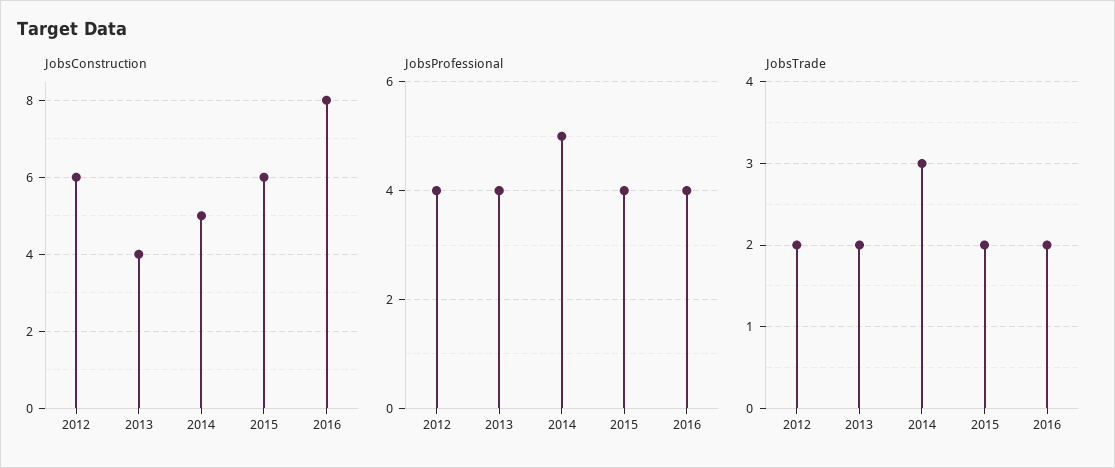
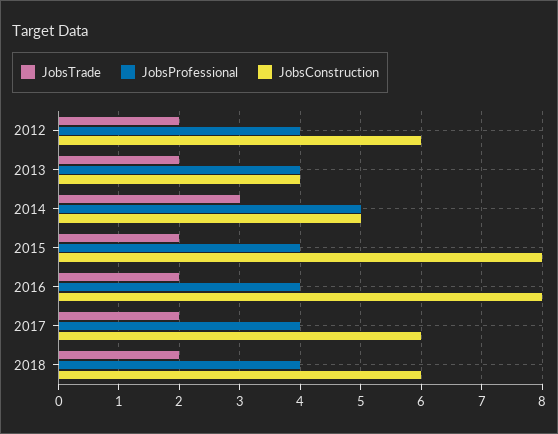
JobsConstruction, 2015: 6 -> 8
JobsTrade, 2017: none -> 2
JobsProfessional, 2017: none -> 4
JobsConstruction, 2017: none -> 6
JobsTrade, 2018: none -> 2
JobsProfessional, 2018: none -> 4
JobsConstruction, 2018: none -> 6

